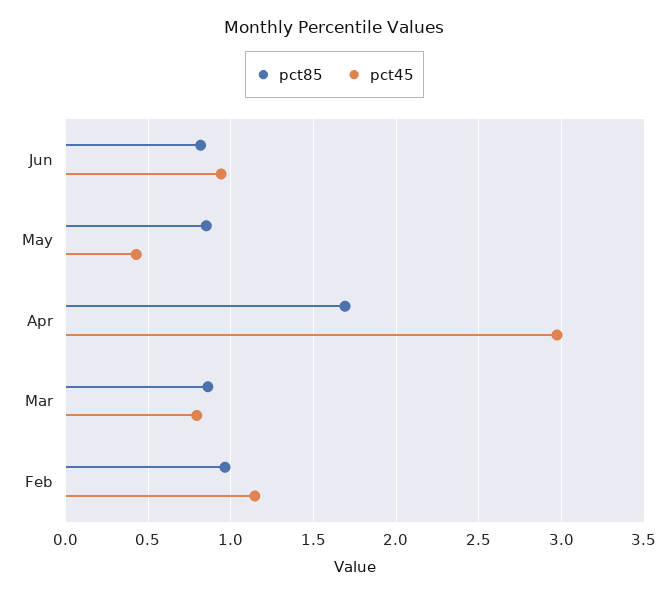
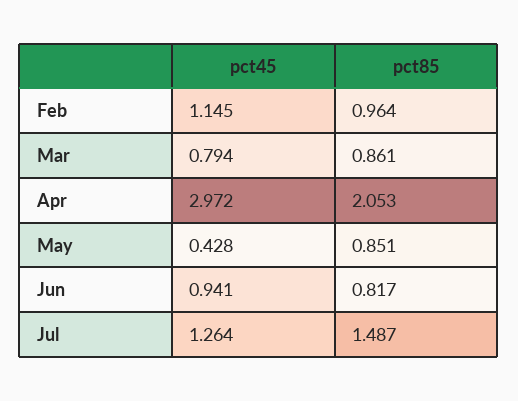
pct85, Apr: 1.7 -> 2.053
pct45, Jul: none -> 1.264
pct85, Jul: none -> 1.487

